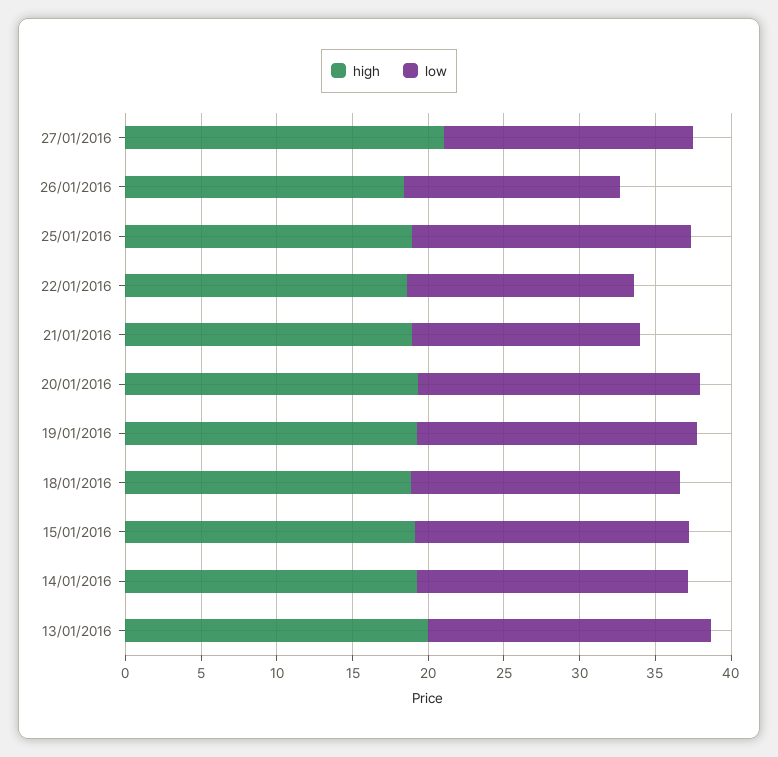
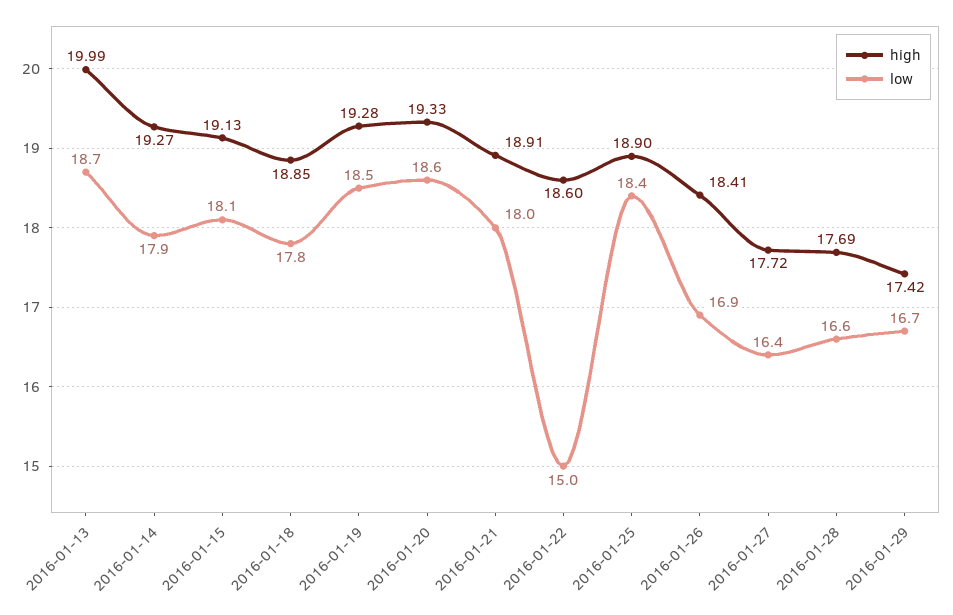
high, 27/01/2016: 21 -> 17.72
low, 26/01/2016: 14 -> 16.9
low, 21/01/2016: 15 -> 18
high, 2016-01-28: none -> 17.69
low, 2016-01-28: none -> 16.6
high, 2016-01-29: none -> 17.42
low, 2016-01-29: none -> 16.7

